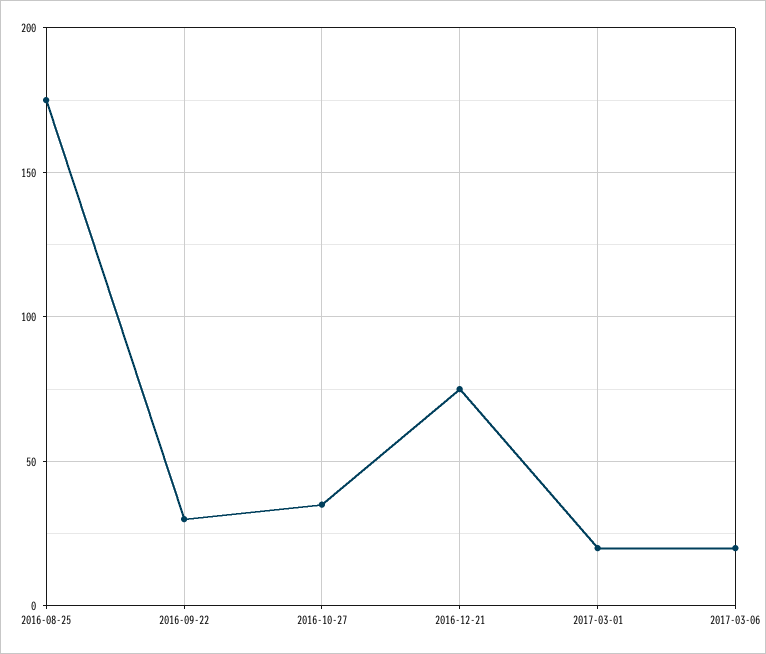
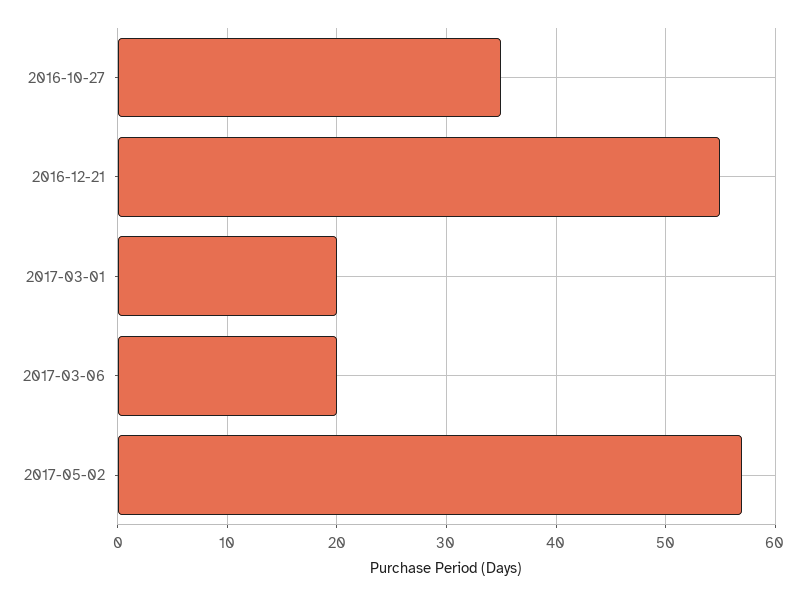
2016-08-25: 175 -> none
2016-09-22: 30 -> none
2016-12-21: 75 -> 55
2017-05-02: none -> 57

